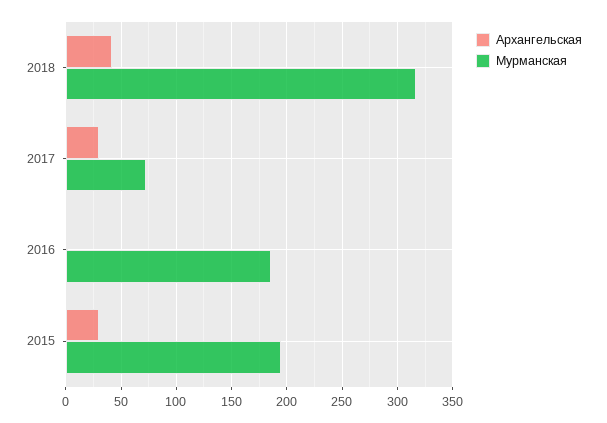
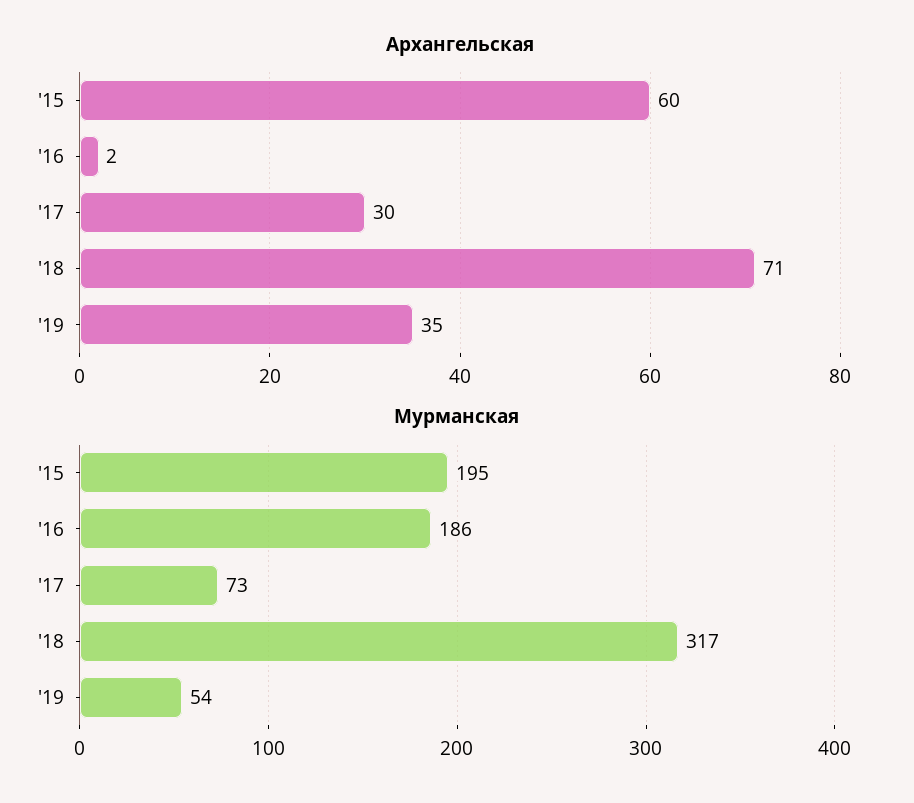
Архангельская, 2018: 40 -> 71
Архангельская, 2015: 30 -> 60
Архангельская, '19: none -> 35
Мурманская, '19: none -> 54

